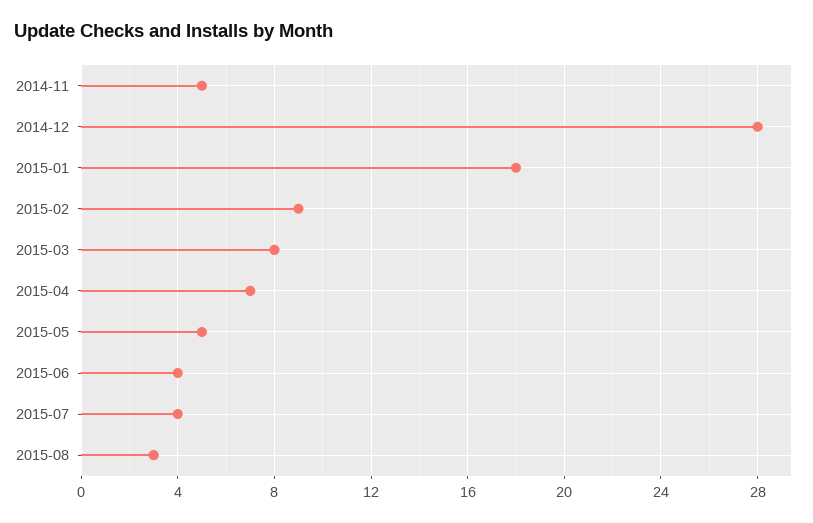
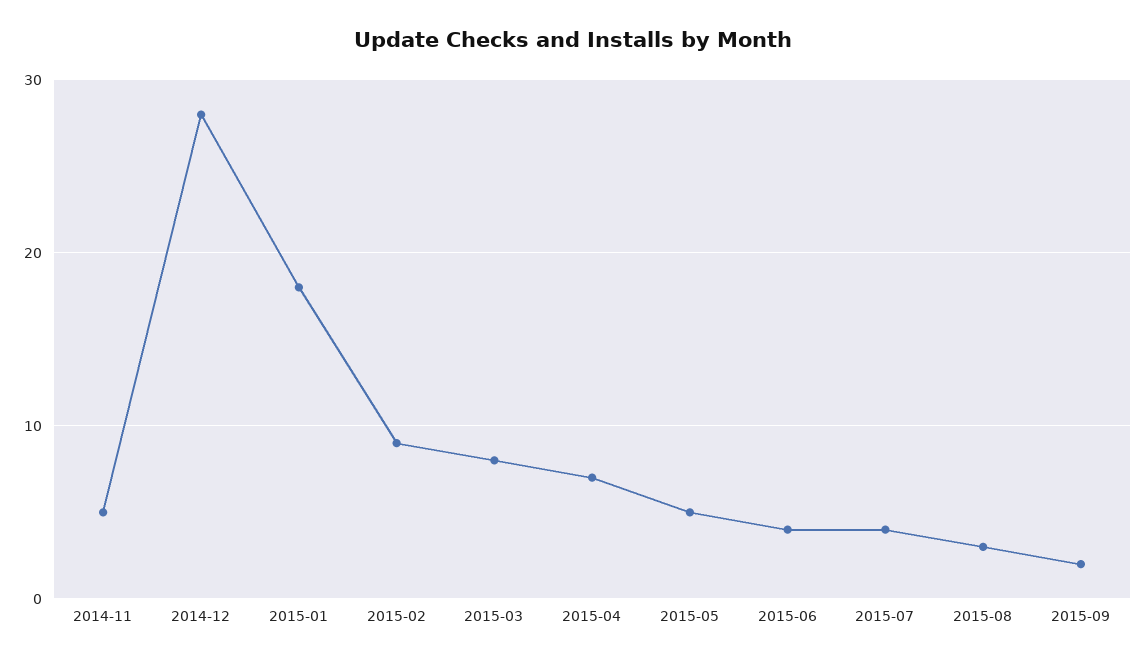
2015-09: none -> 2

